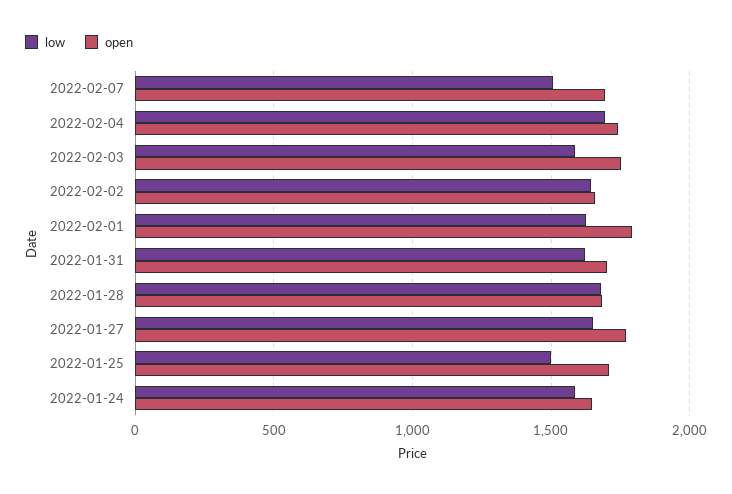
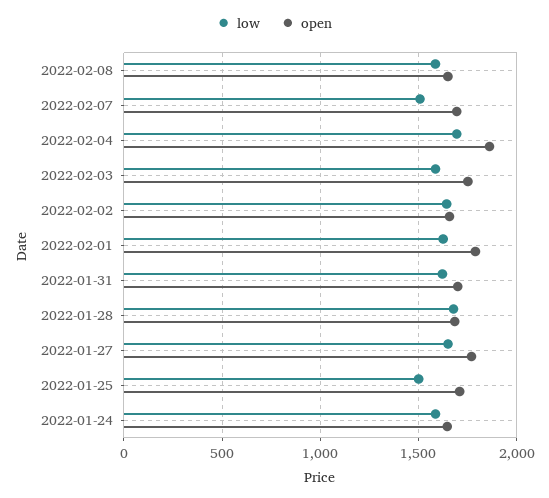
open, 2022-02-04: 1750 -> 1850
low, 2022-02-08: none -> 1600
open, 2022-02-08: none -> 1650

